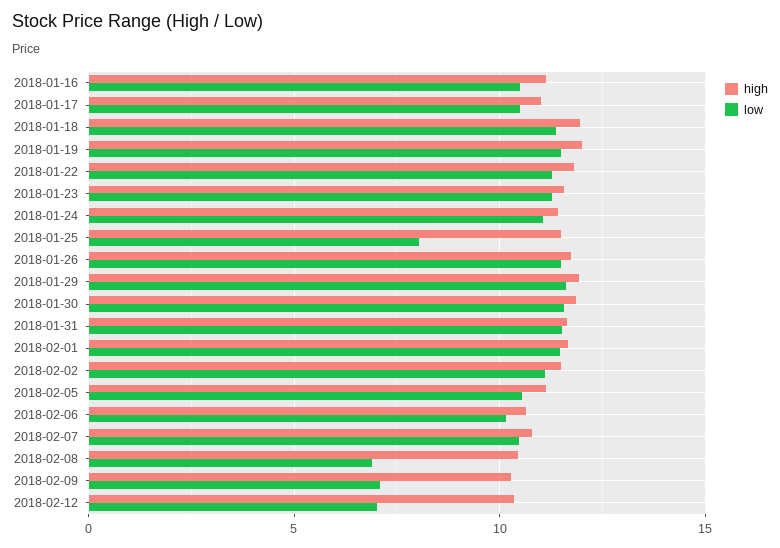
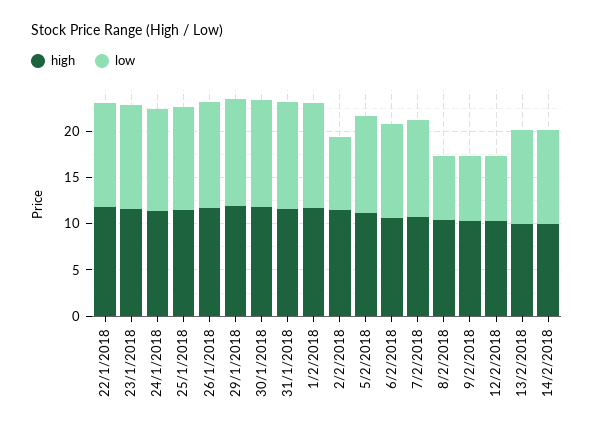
high, 2018-01-16: 11 -> none
low, 2018-01-16: 10.5 -> none
high, 2018-01-17: 11 -> none
low, 2018-01-17: 10.5 -> none
high, 2018-01-18: 12 -> none
low, 2018-01-18: 11.5 -> none
high, 2018-01-19: 12 -> none
low, 2018-01-19: 11.5 -> none
low, 2018-01-25: 8 -> 11
low, 2018-02-02: 11 -> 8
high, 13/2/2018: none -> 10
low, 13/2/2018: none -> 10
high, 14/2/2018: none -> 10
low, 14/2/2018: none -> 10

